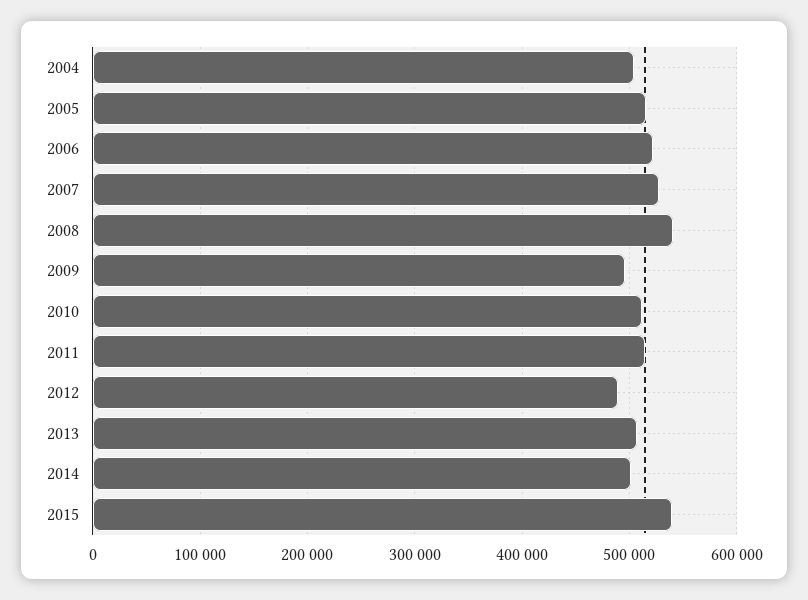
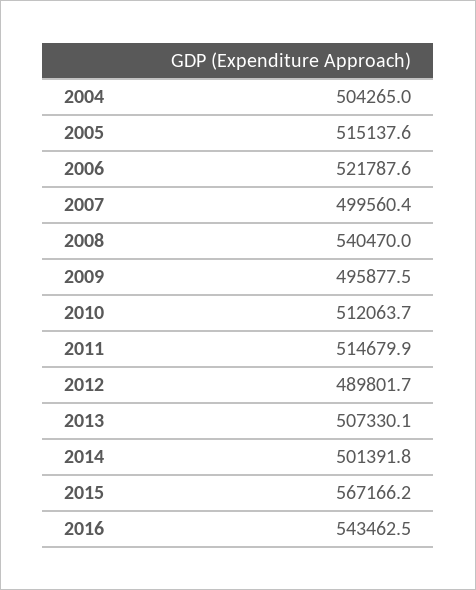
2007: 530000 -> 499560.4
2015: 540000 -> 567166.2
2016: none -> 543462.5

